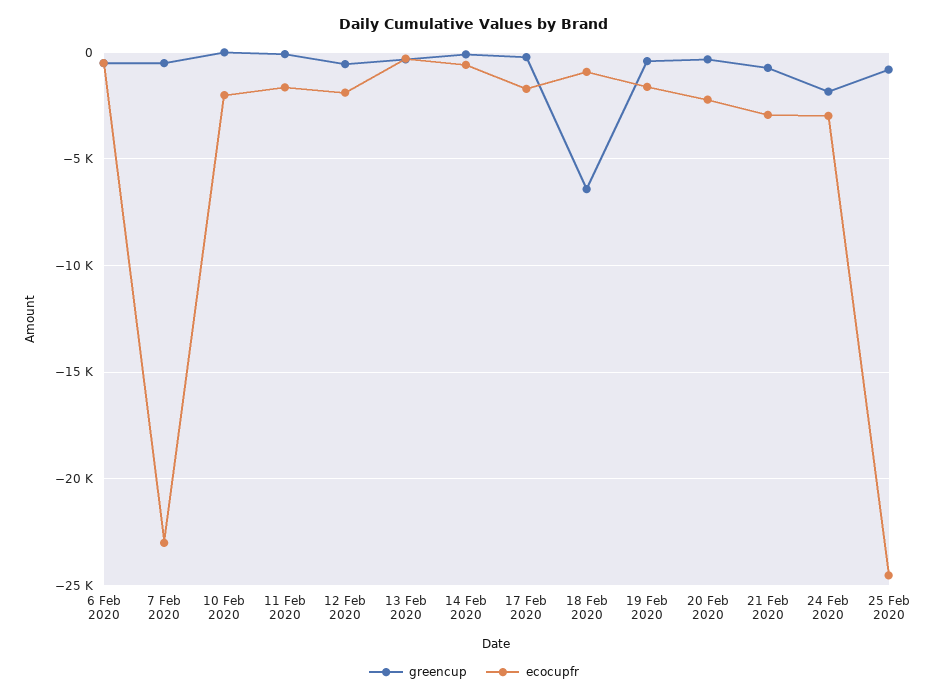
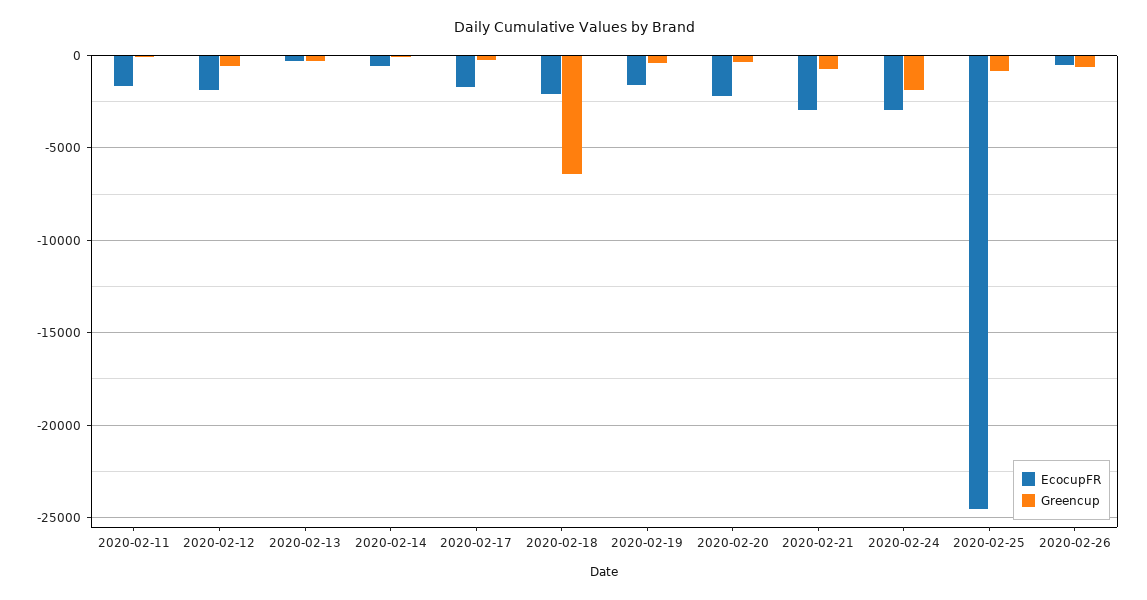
greencup, 6 Feb 2020: -500 -> none
ecocupfr, 6 Feb 2020: -500 -> none
greencup, 7 Feb 2020: -500 -> none
ecocupfr, 7 Feb 2020: -23000 -> none
greencup, 10 Feb 2020: 0 -> none
ecocupfr, 10 Feb 2020: -2000 -> none
ecocupfr, 18 Feb 2020: -1000 -> -2000
ecocupfr, 2020-02-26: none -> -500
greencup, 2020-02-26: none -> -500

